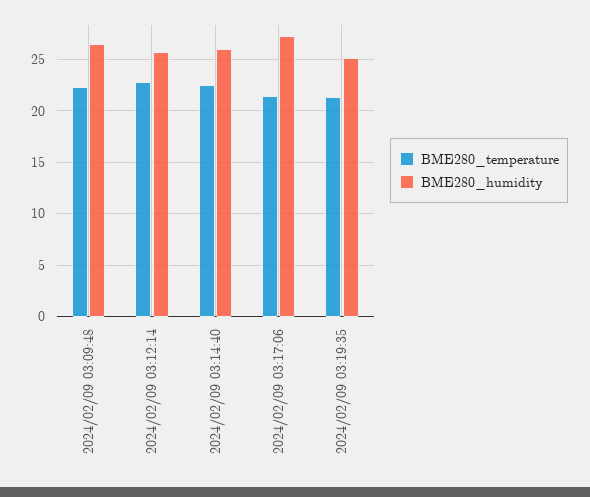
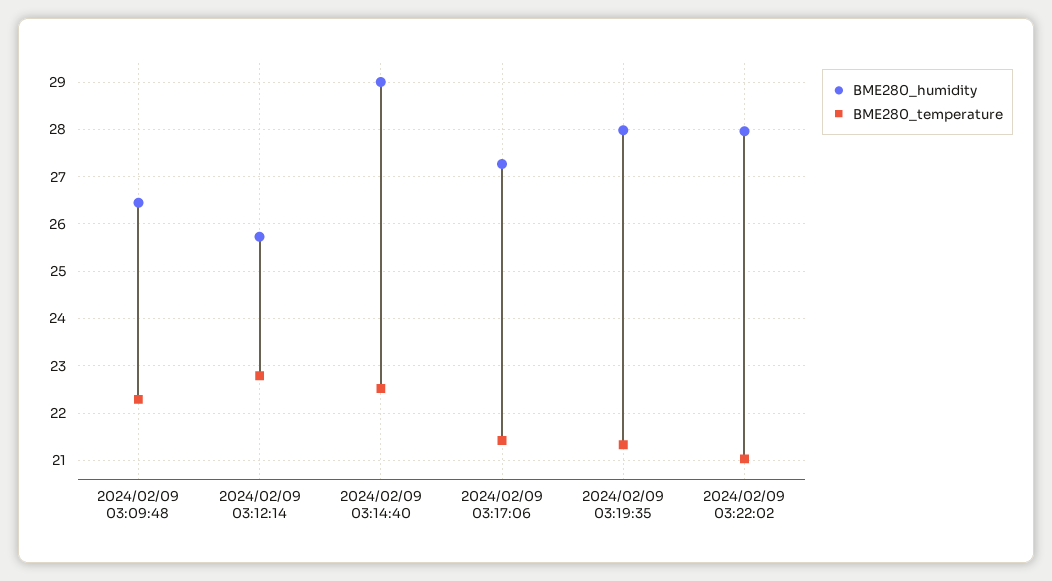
BME280_humidity, 2024/02/09 03:14:40: 26 -> 29
BME280_humidity, 2024/02/09 03:19:35: 25 -> 28
BME280_humidity, 2024/02/09 03:22:02: none -> 28
BME280_temperature, 2024/02/09 03:22:02: none -> 21

